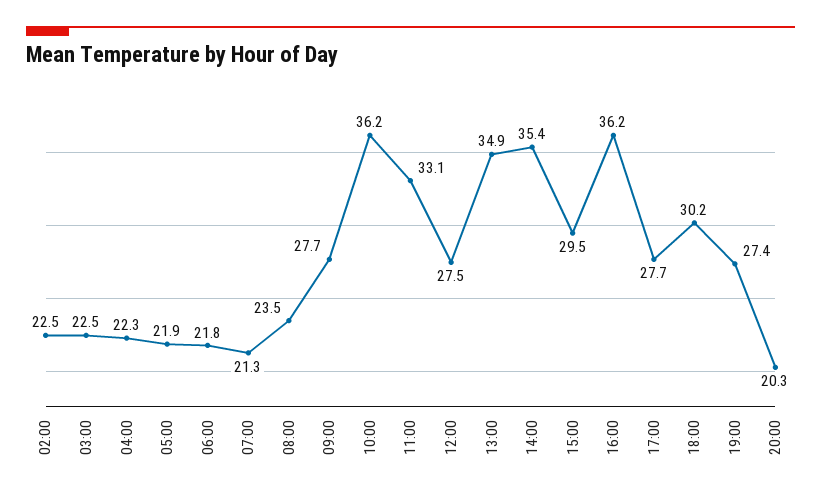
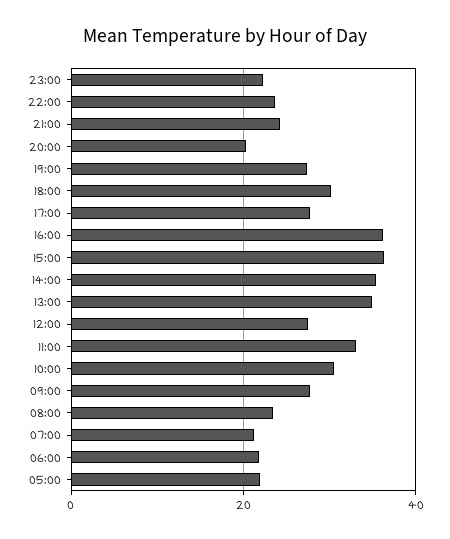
02:00: 22.5 -> none
03:00: 22.5 -> none
04:00: 22.3 -> none
10:00: 36.2 -> 30
15:00: 29.5 -> 36
23:00: none -> 22
22:00: none -> 24
21:00: none -> 24

